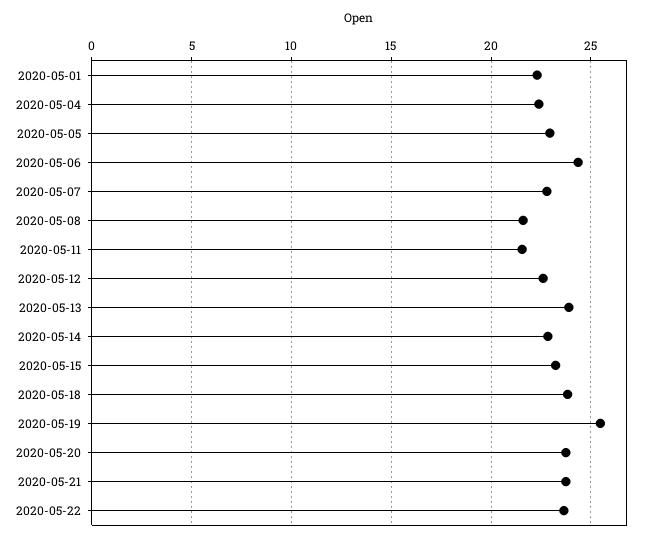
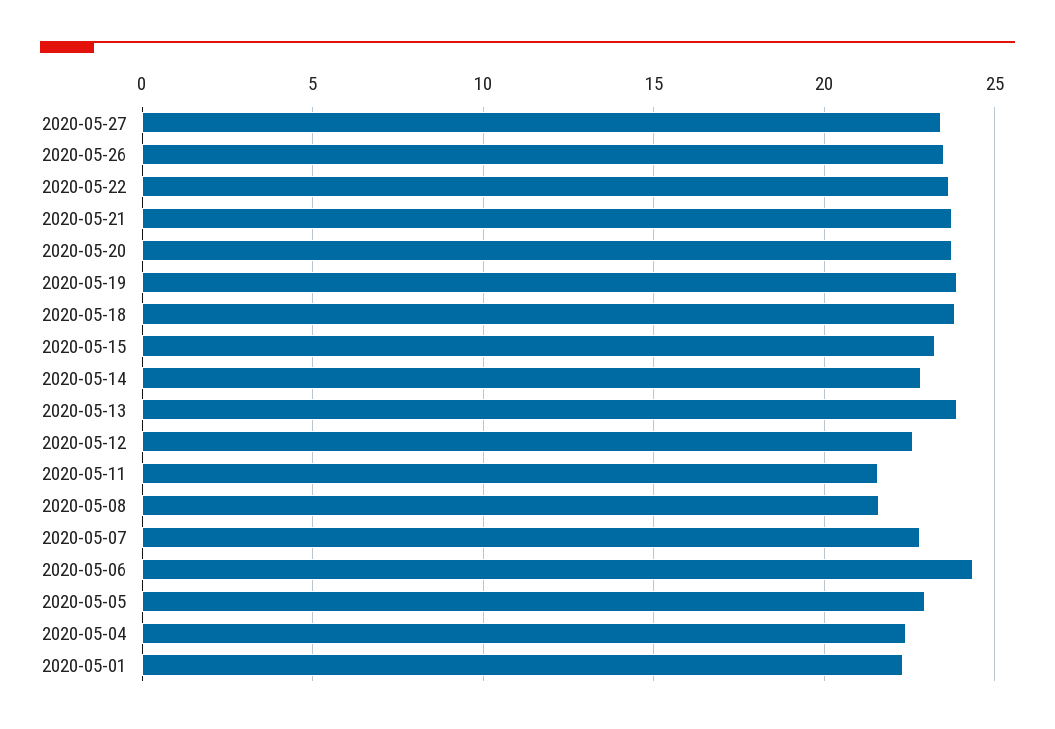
2020-05-19: 25.5 -> 24
2020-05-27: none -> 23.5
2020-05-26: none -> 23.5

